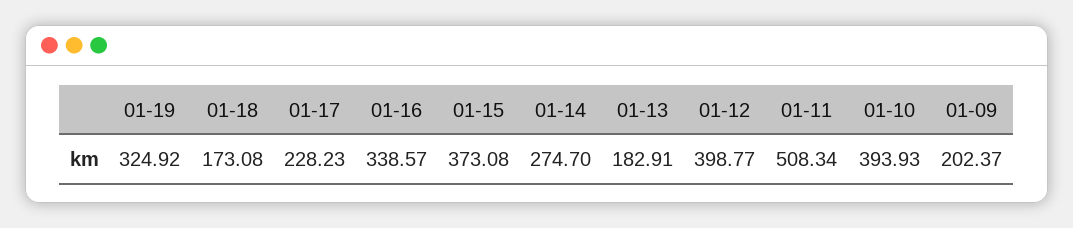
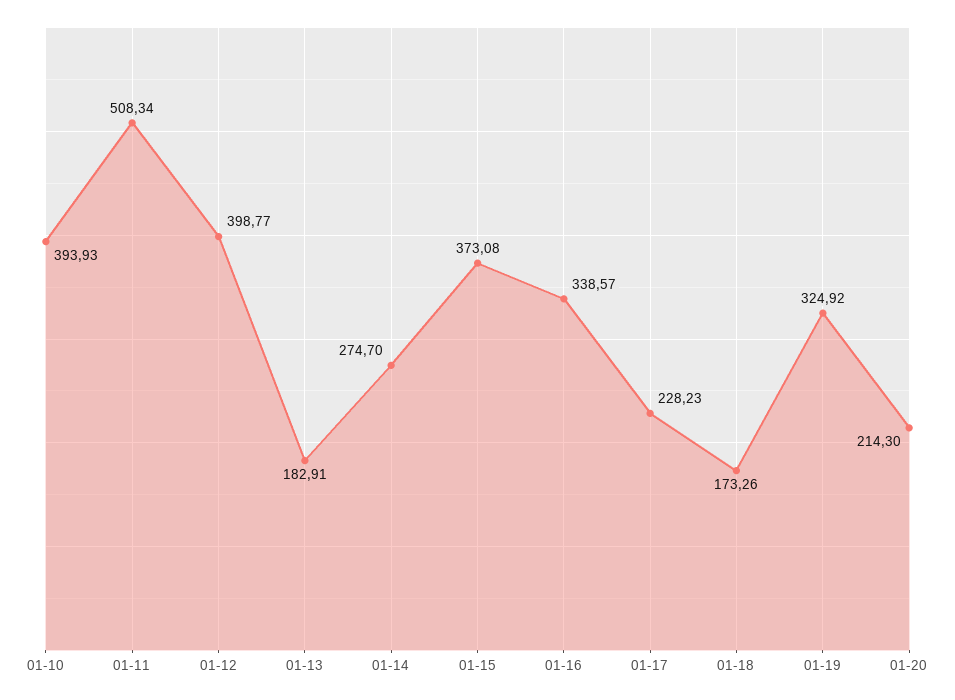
01-18: 173.08 -> 173.26
01-09: 202.37 -> none
01-20: none -> 214.3

